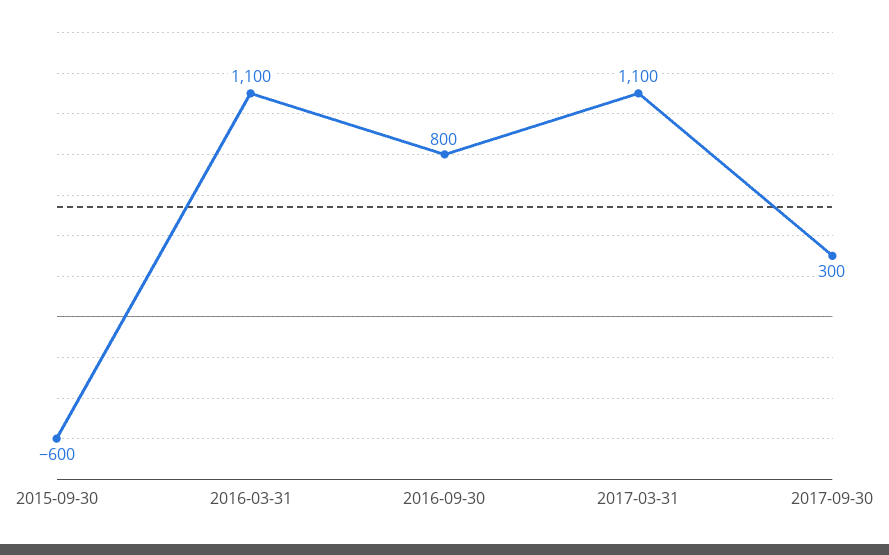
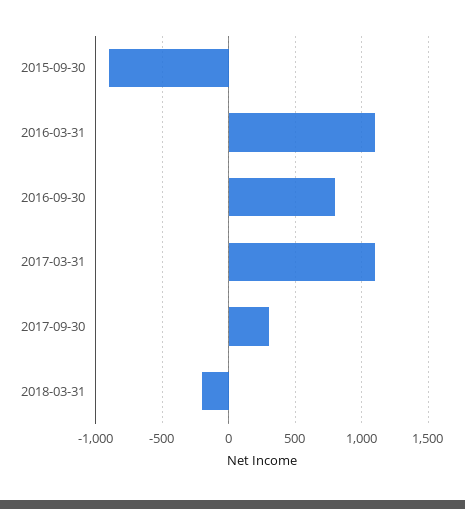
2015-09-30: -600 -> -900
2018-03-31: none -> -200

